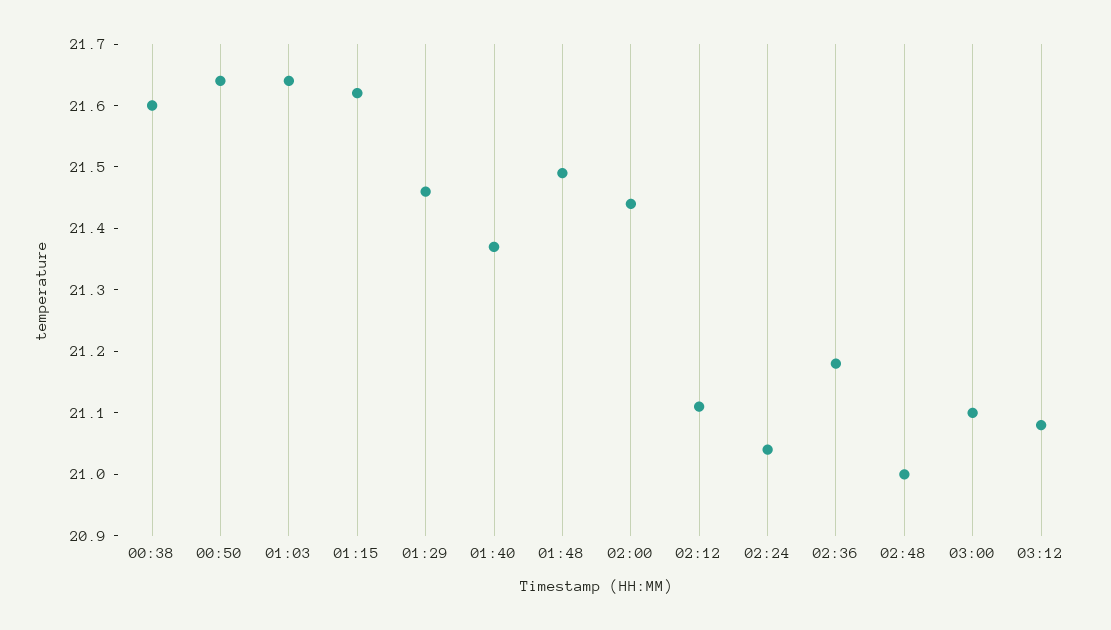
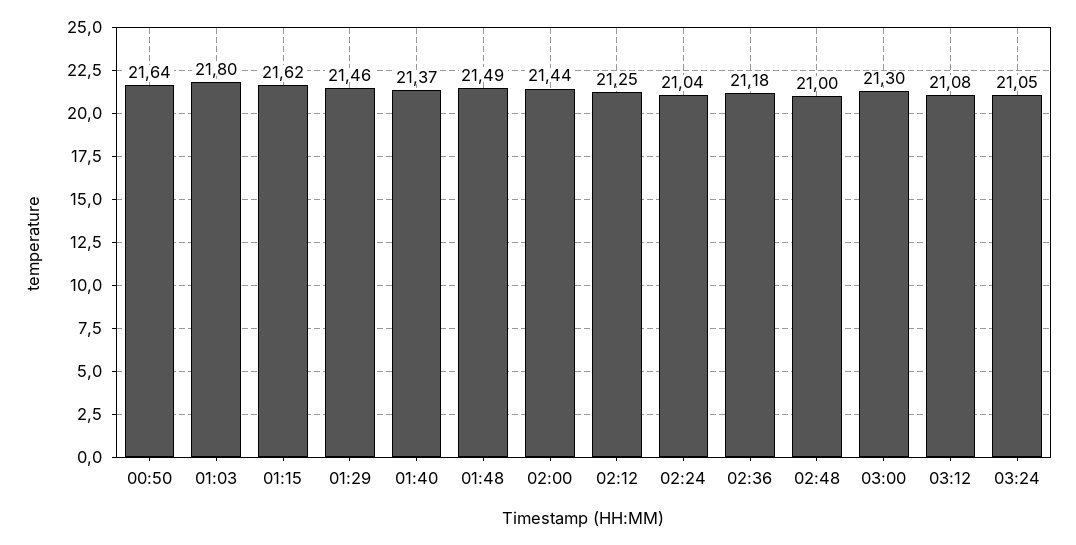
00:38: 21.6 -> none
01:03: 21.65 -> 21.8
02:12: 21.1 -> 21.25
03:00: 21.1 -> 21.3
03:24: none -> 21.05

